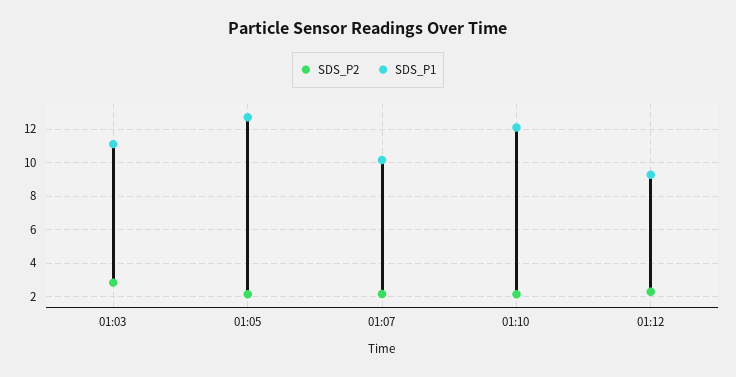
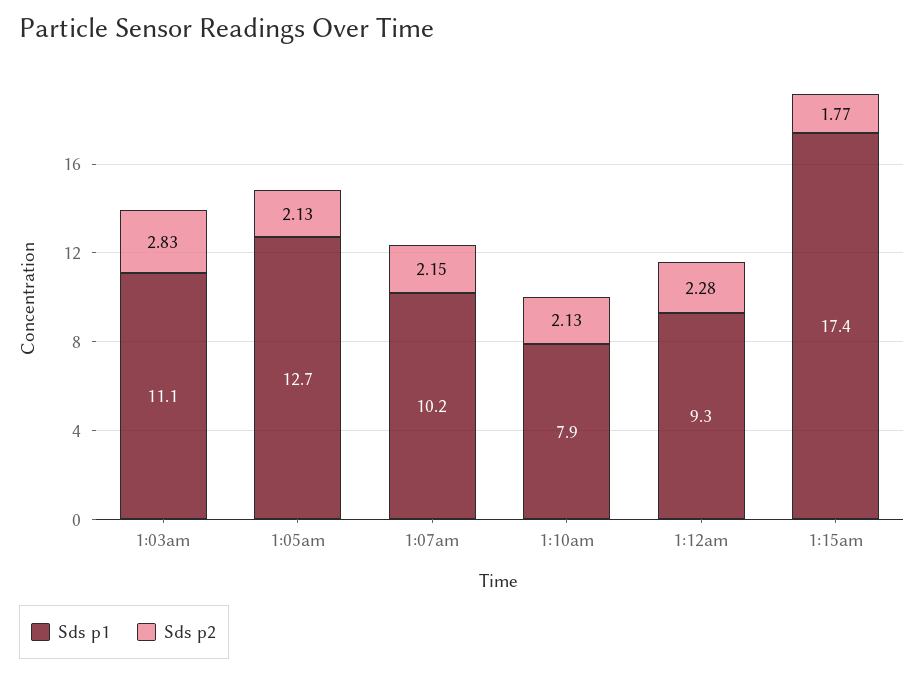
SDS_P1, 01:10: 12 -> 7.9
SDS_P1, 1:15am: none -> 17.4
SDS_P2, 1:15am: none -> 1.77

